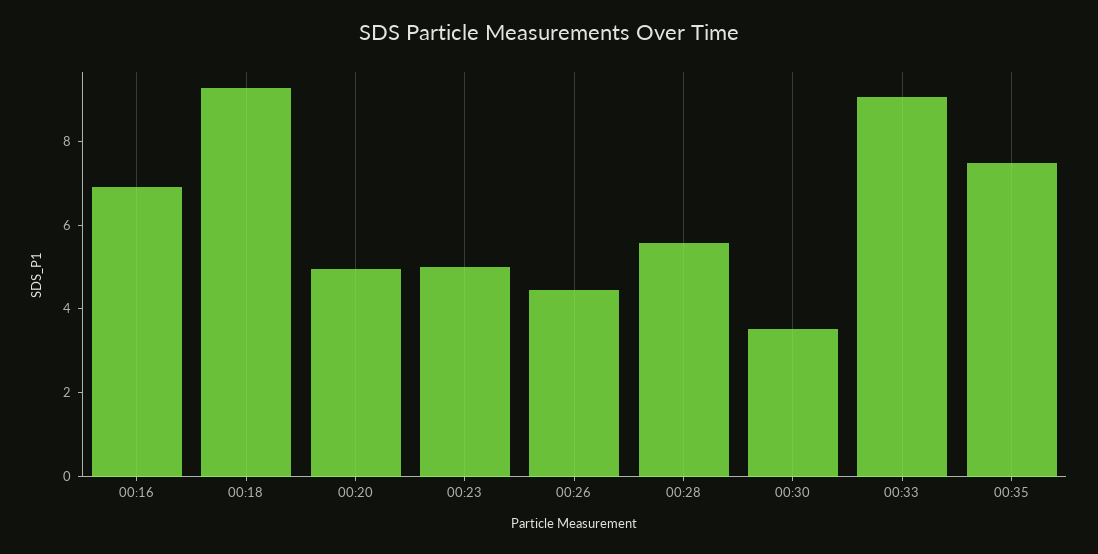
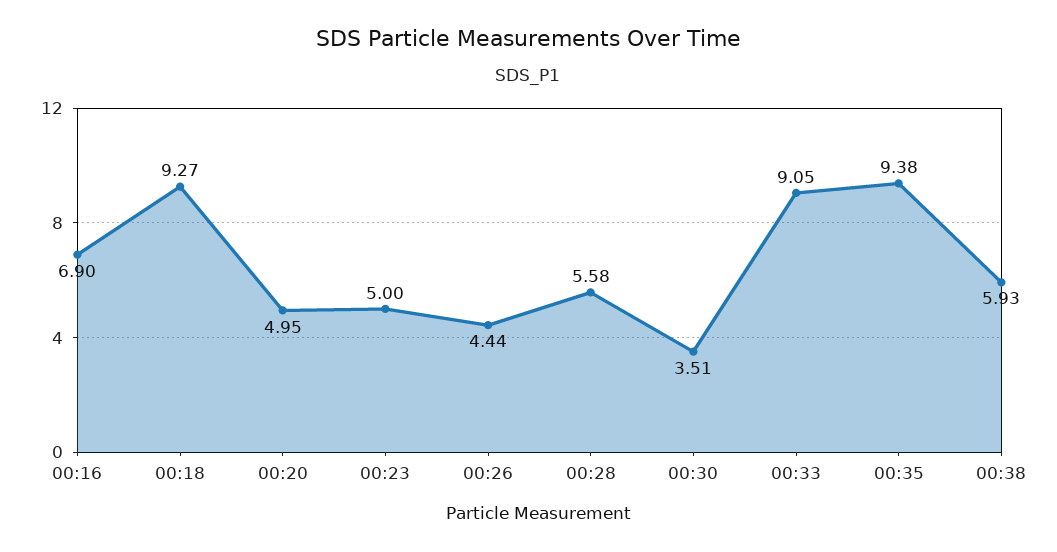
00:35: 7.5 -> 9.38
00:38: none -> 5.93

